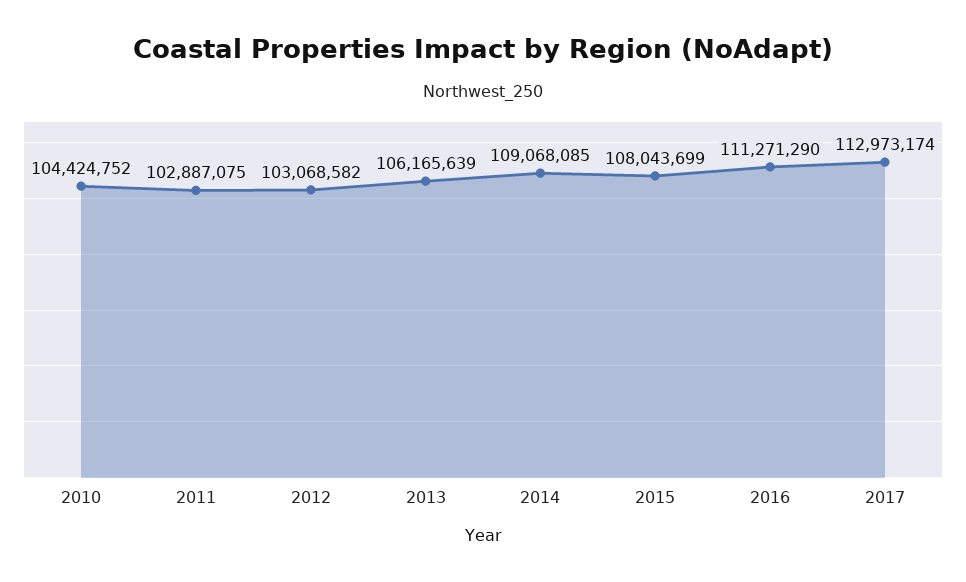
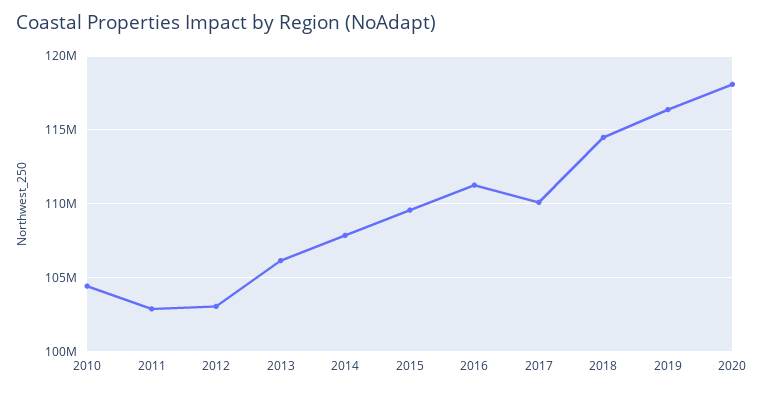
2014: 109068085 -> 108000000
2015: 108043699 -> 109500000
2017: 112973174 -> 110000000
2018: none -> 114500000
2019: none -> 116500000
2020: none -> 118000000

